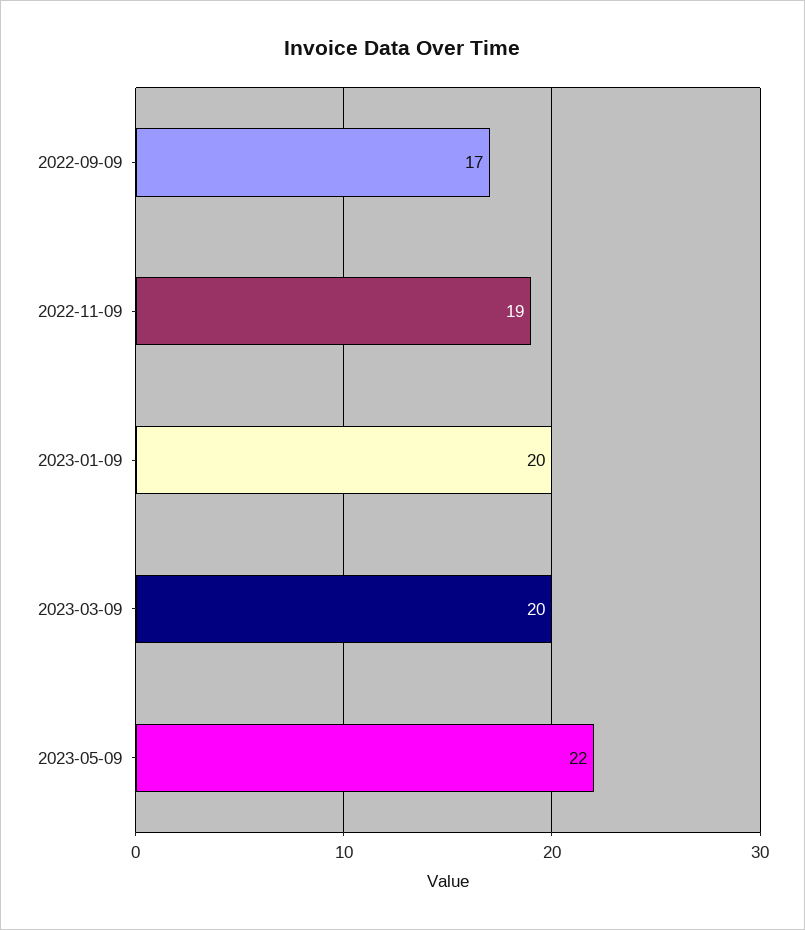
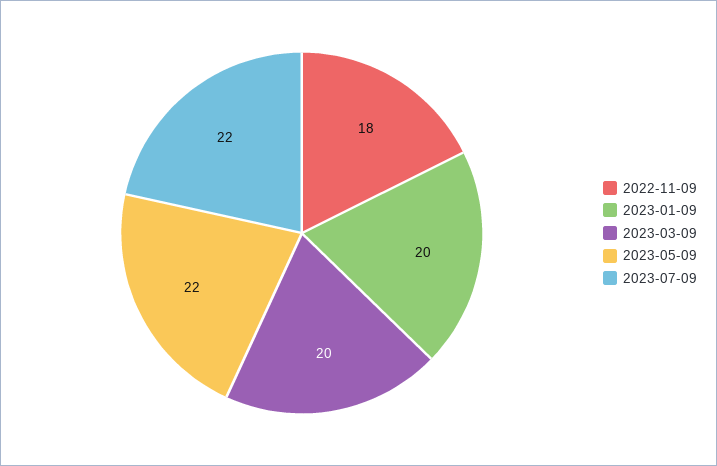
2022-09-09: 17 -> none
2022-11-09: 19 -> 18
2023-07-09: none -> 22

